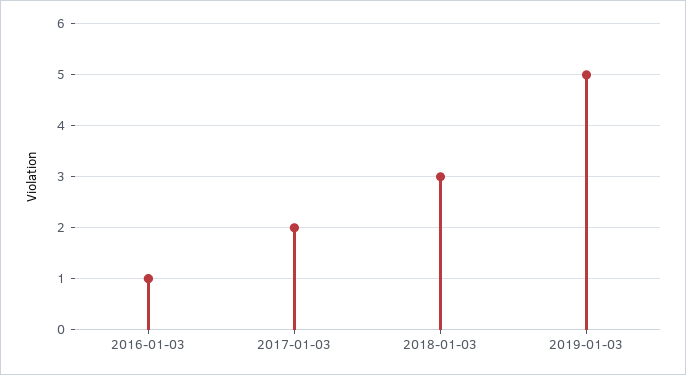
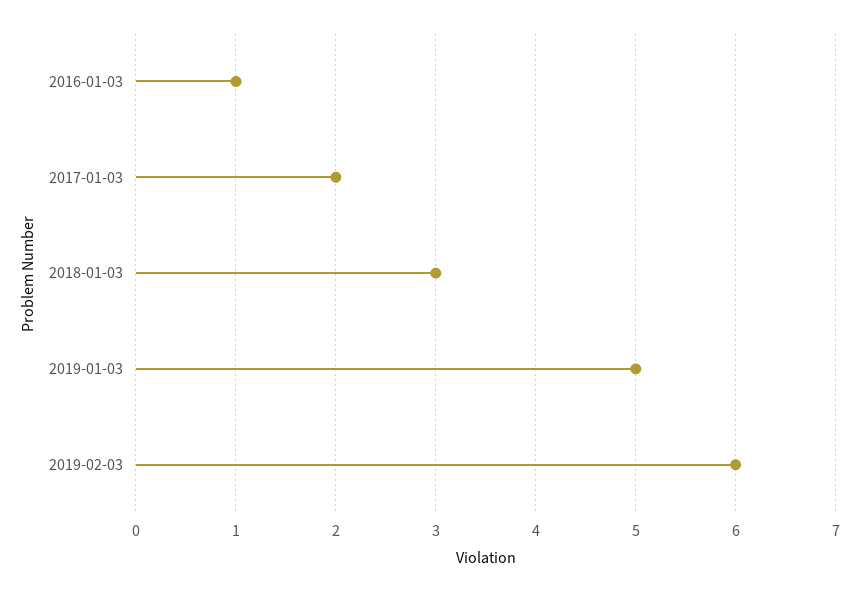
2019-02-03: none -> 6

